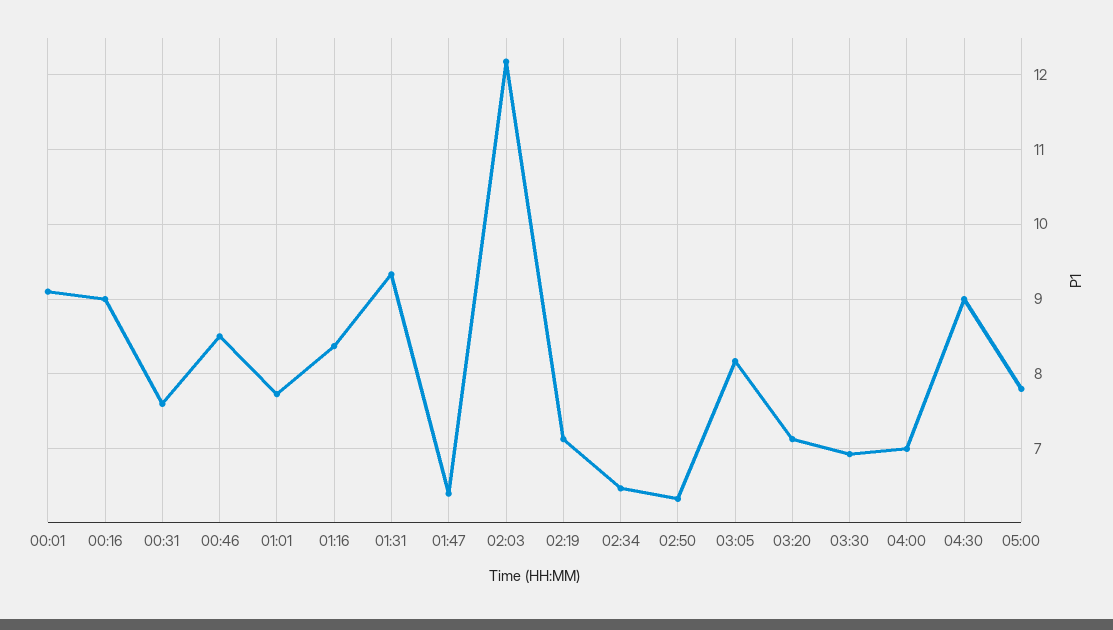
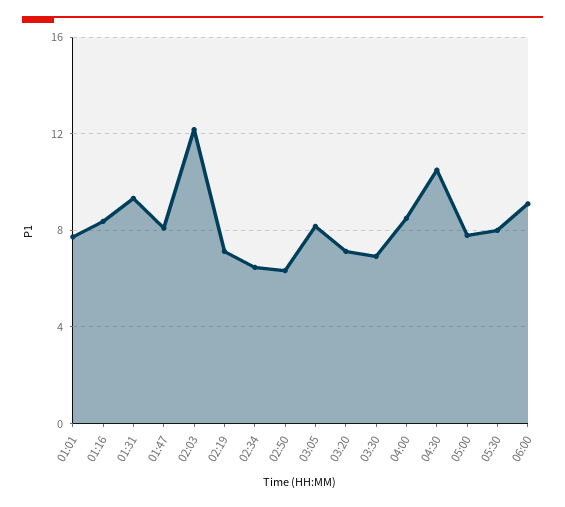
00:01: 9.1 -> none
00:16: 9 -> none
00:31: 7.6 -> none
00:46: 8.5 -> none
01:47: 6.4 -> 8
04:00: 7 -> 8.5
04:30: 9 -> 10.5
05:30: none -> 8
06:00: none -> 9

